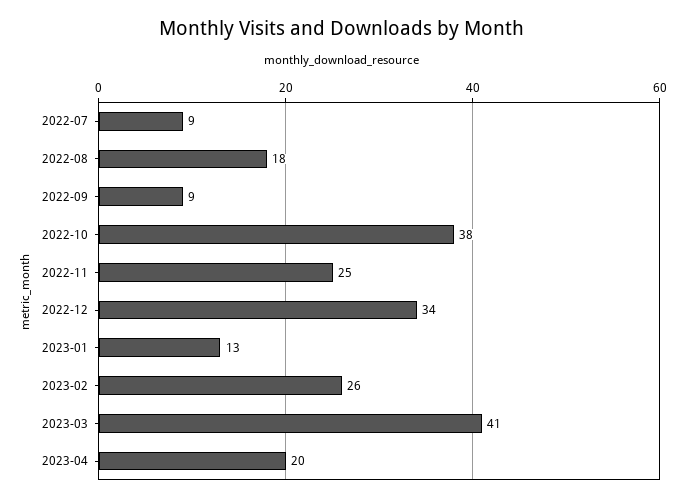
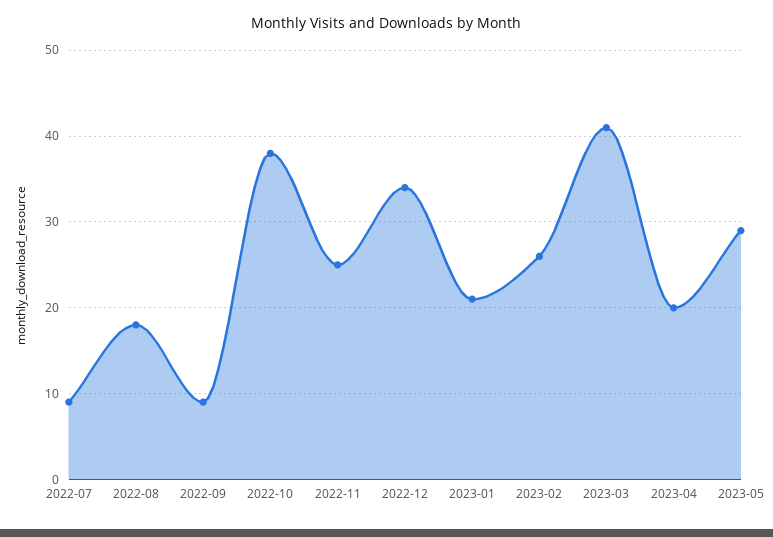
2023-01: 13 -> 21
2023-05: none -> 29

